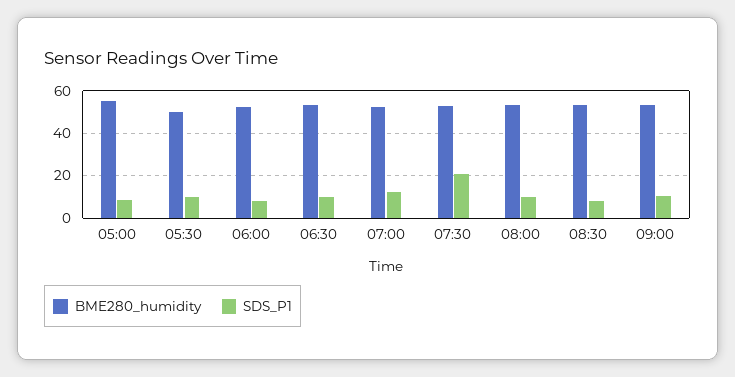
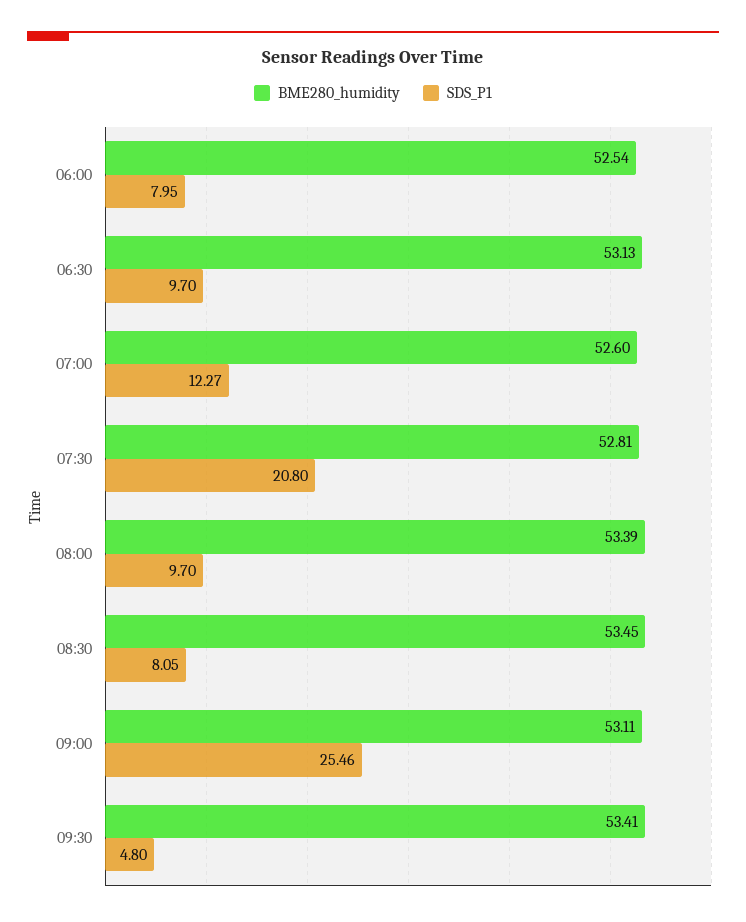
BME280_humidity, 05:00: 55 -> none
SDS_P1, 05:00: 10 -> none
BME280_humidity, 05:30: 50 -> none
SDS_P1, 05:30: 10 -> none
SDS_P1, 09:00: 10 -> 25.46
BME280_humidity, 09:30: none -> 53.41
SDS_P1, 09:30: none -> 4.8

